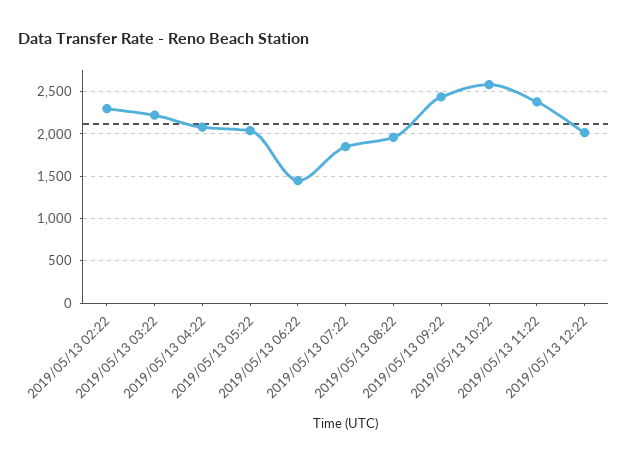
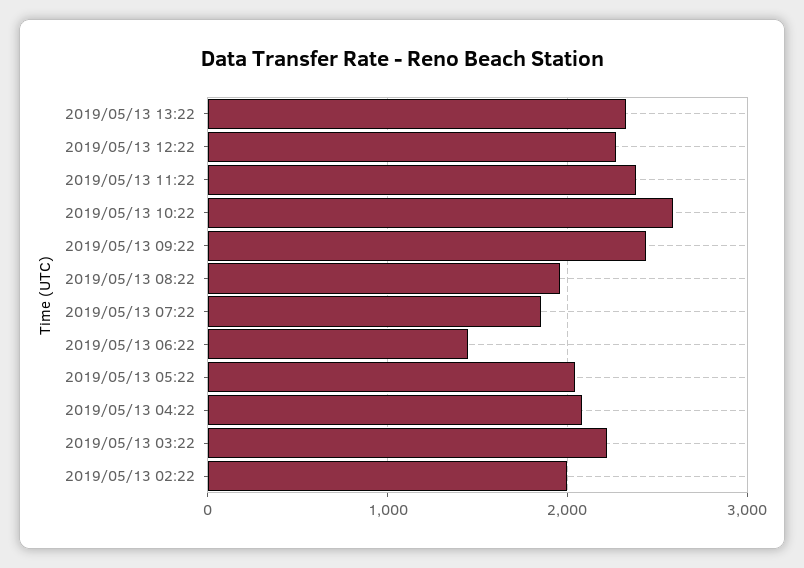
2019/05/13 02:22: 2300 -> 2000
2019/05/13 12:22: 2000 -> 2300
2019/05/13 13:22: none -> 2300

